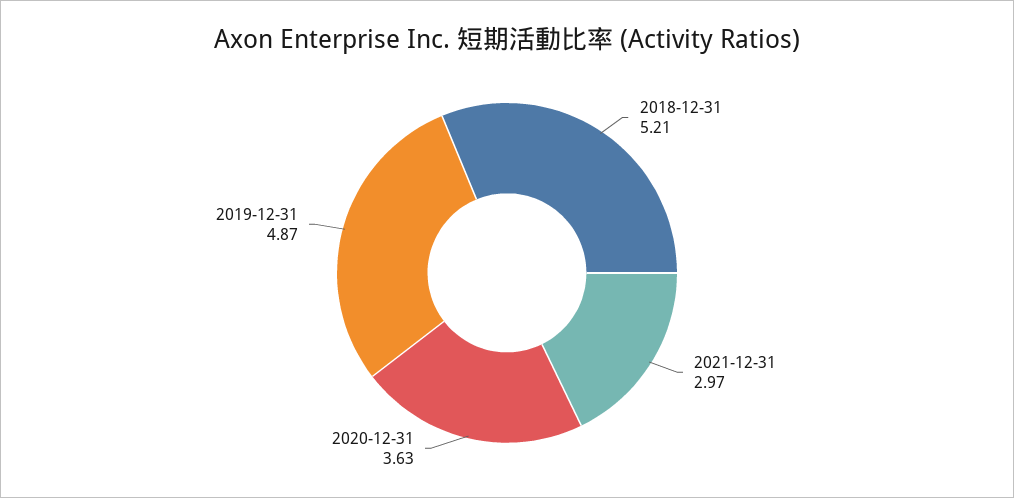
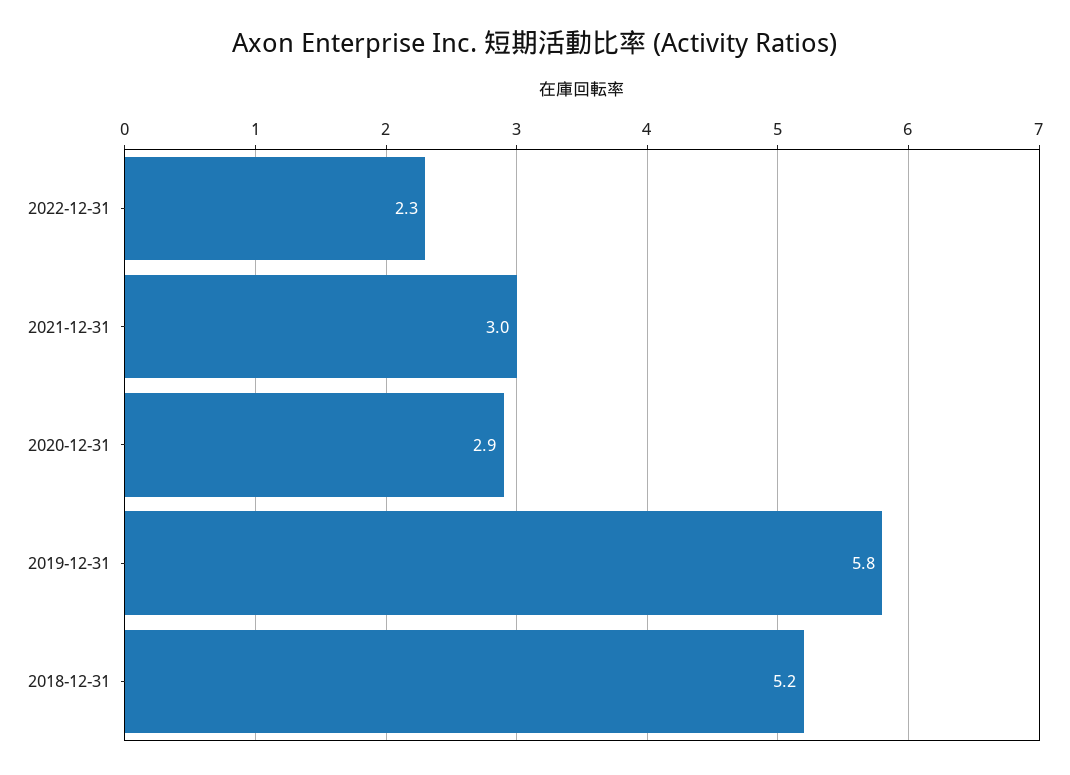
2020-12-31: 3.63 -> 2.9
2019-12-31: 4.87 -> 5.8
2022-12-31: none -> 2.3

